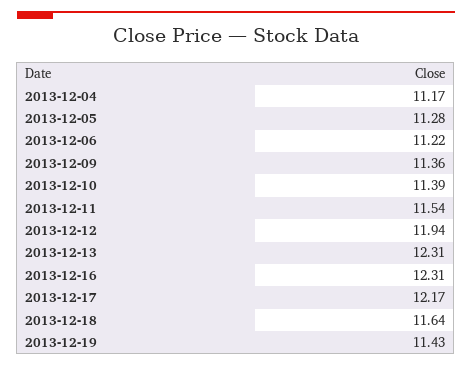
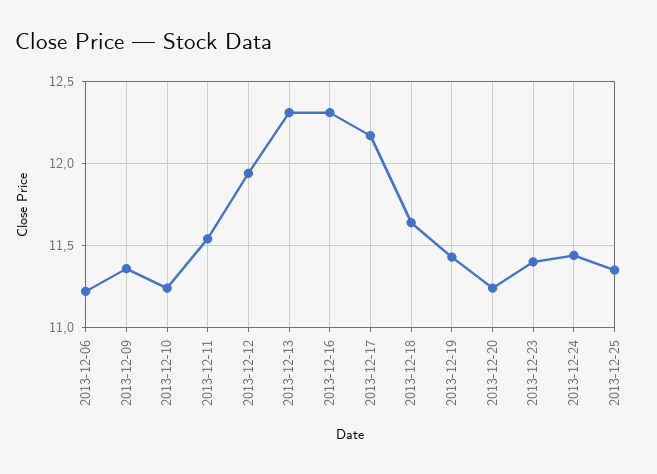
2013-12-04: 11.17 -> none
2013-12-05: 11.28 -> none
2013-12-10: 11.39 -> 11.25
2013-12-20: none -> 11.25
2013-12-23: none -> 11.4
2013-12-24: none -> 11.45
2013-12-25: none -> 11.35

